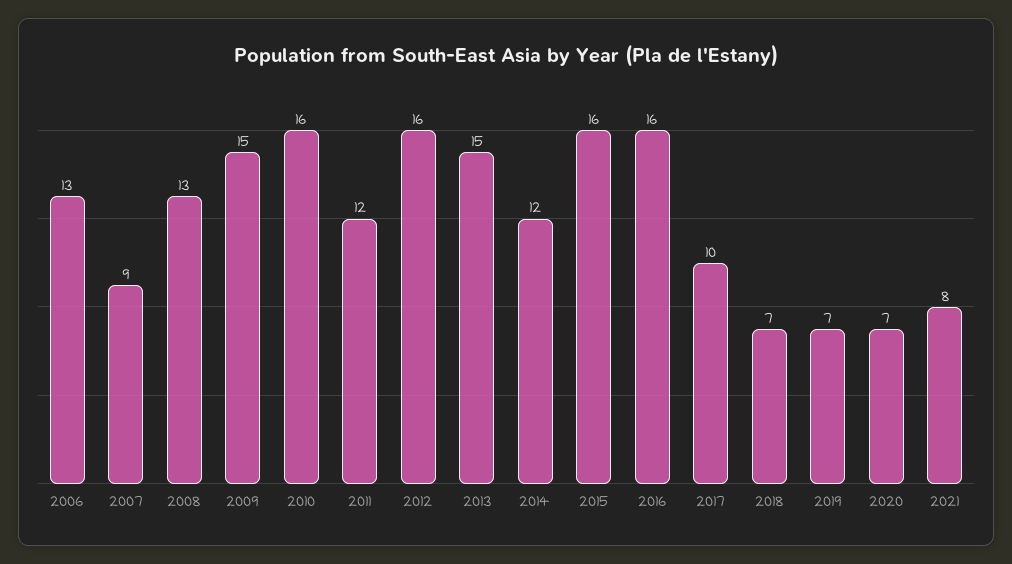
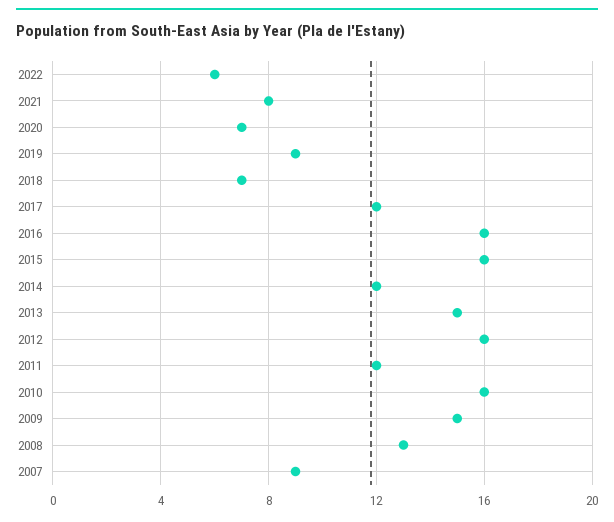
2006: 13 -> none
2017: 10 -> 12
2019: 7 -> 9
2022: none -> 6

